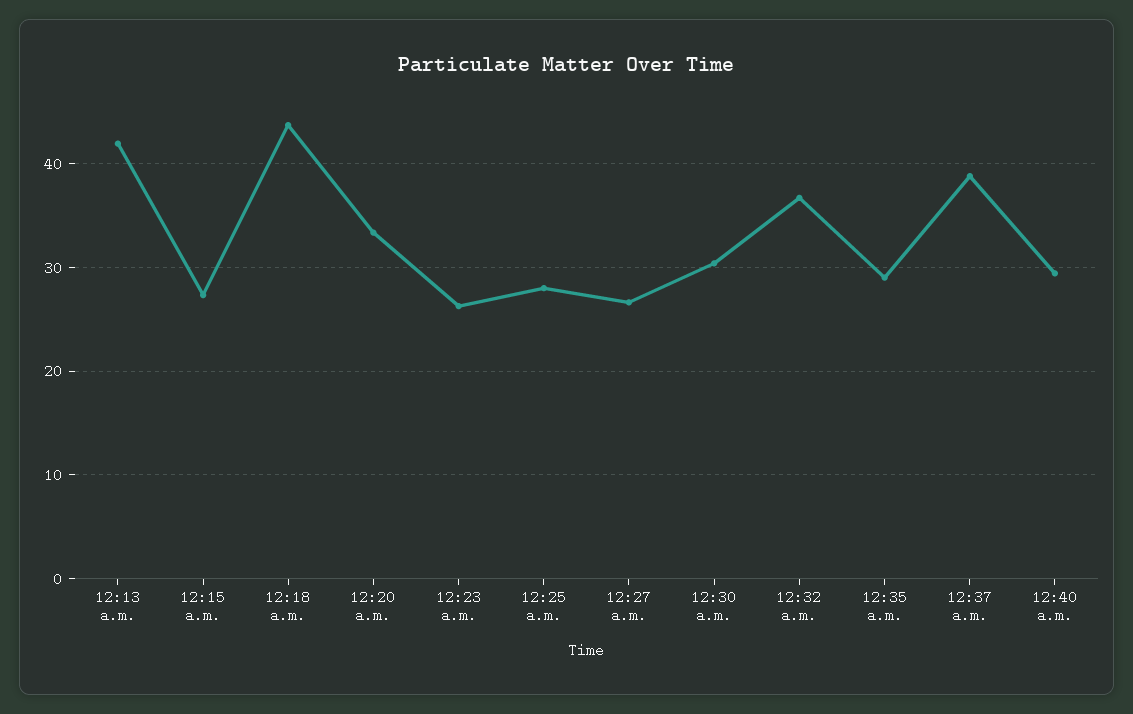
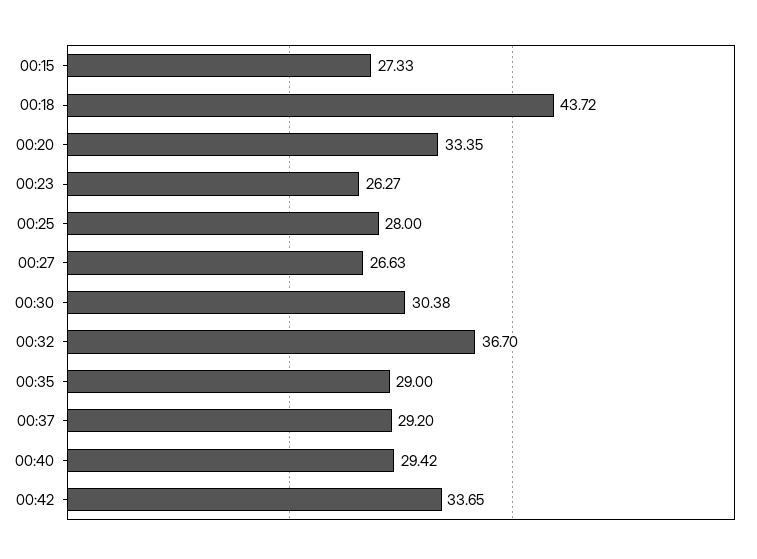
12:13 a.m.: 42 -> none
12:37 a.m.: 39 -> 29.2
00:42: none -> 33.65

